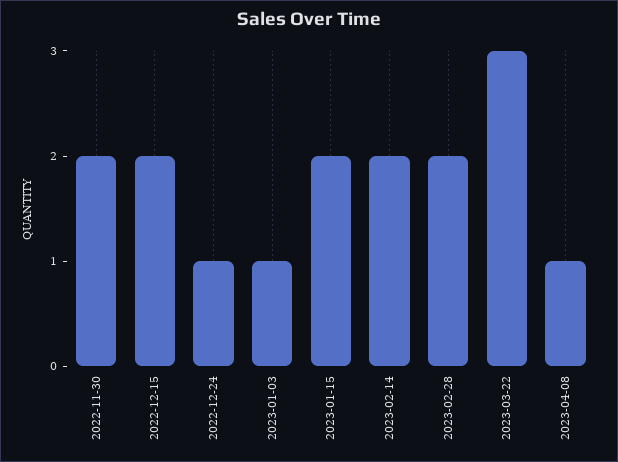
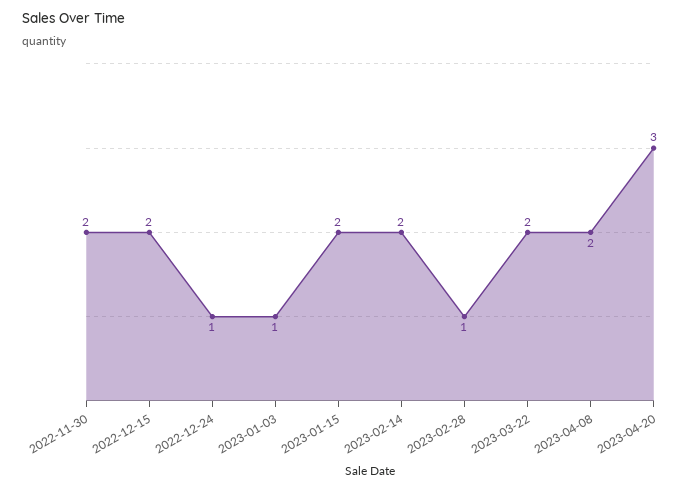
2023-02-28: 2 -> 1
2023-03-22: 3 -> 2
2023-04-08: 1 -> 2
2023-04-20: none -> 3

